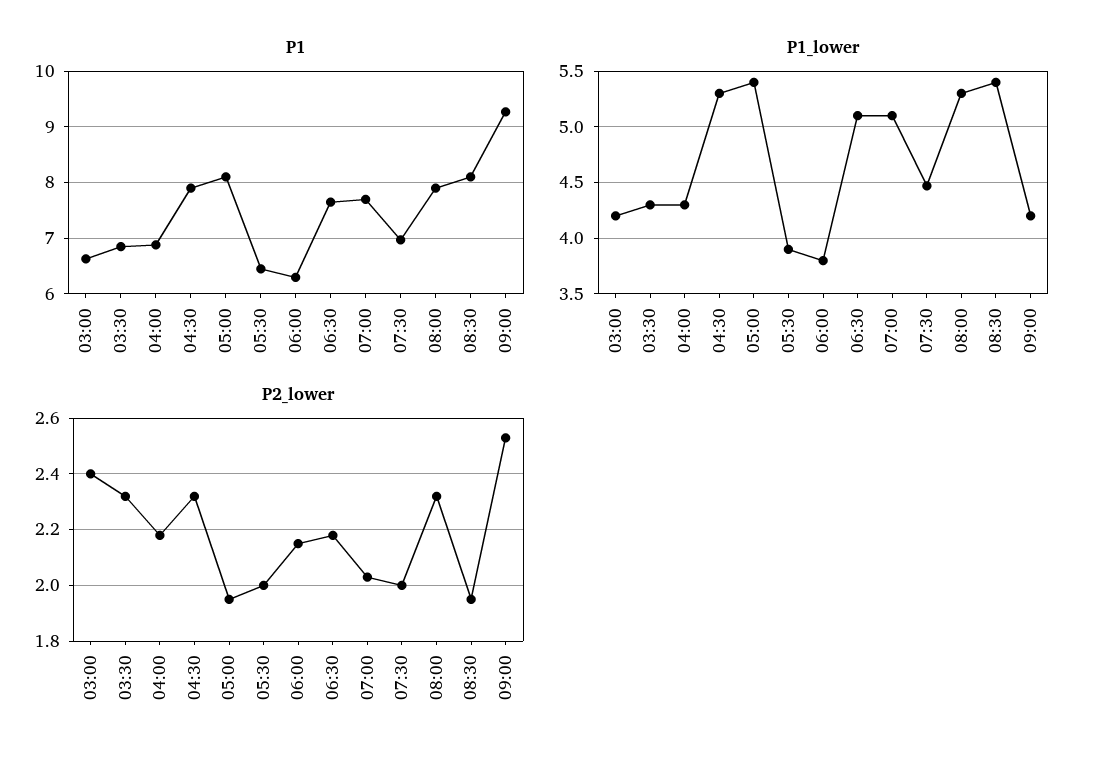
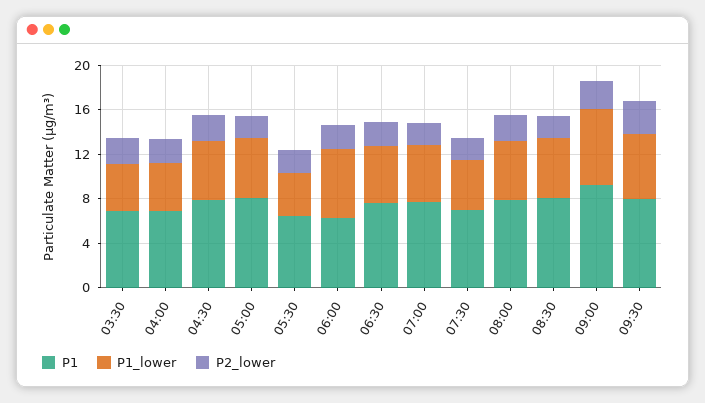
P1, 03:00: 6.6 -> none
P1_lower, 03:00: 4.2 -> none
P1_lower, 06:00: 3.8 -> 6
P1_lower, 09:00: 4.2 -> 7
P2_lower, 03:00: 2.4 -> none
P1, 09:30: none -> 8
P1_lower, 09:30: none -> 6
P2_lower, 09:30: none -> 3

